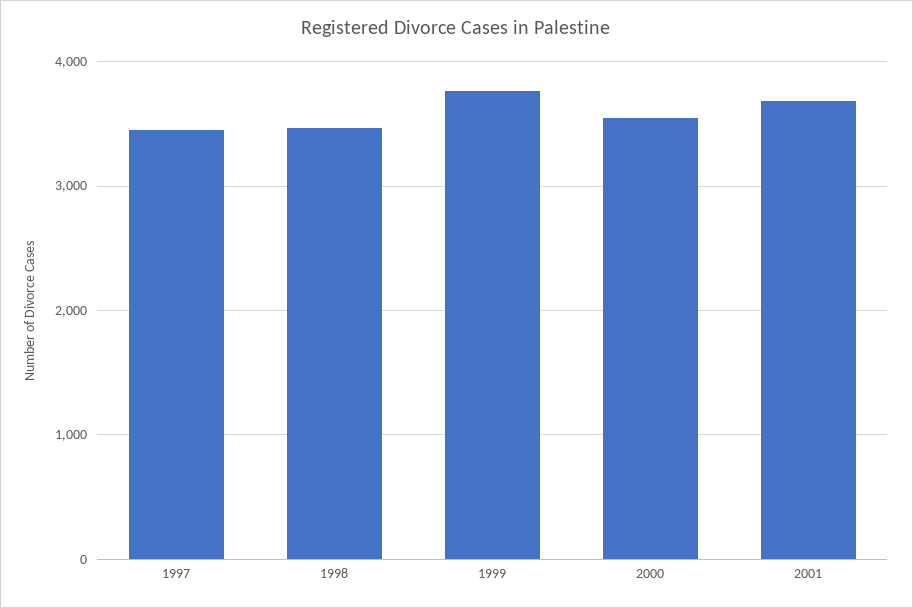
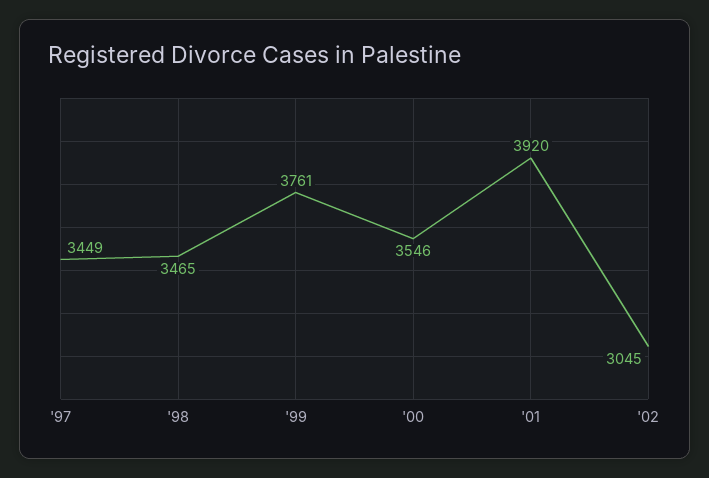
2001: 3700 -> 3920
'02: none -> 3045

